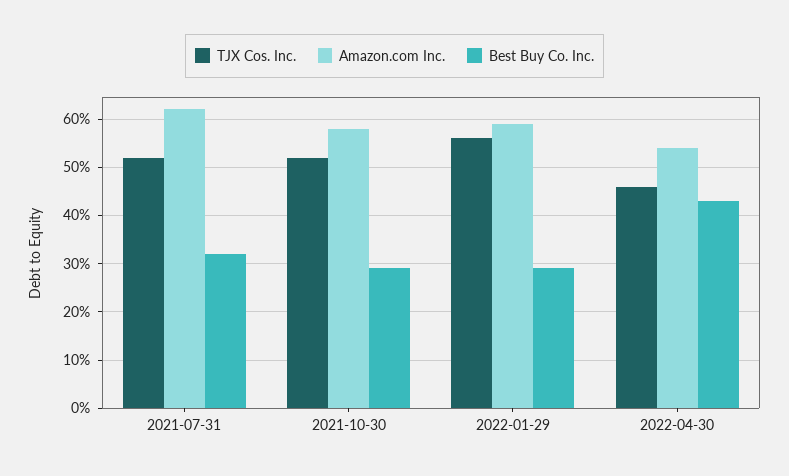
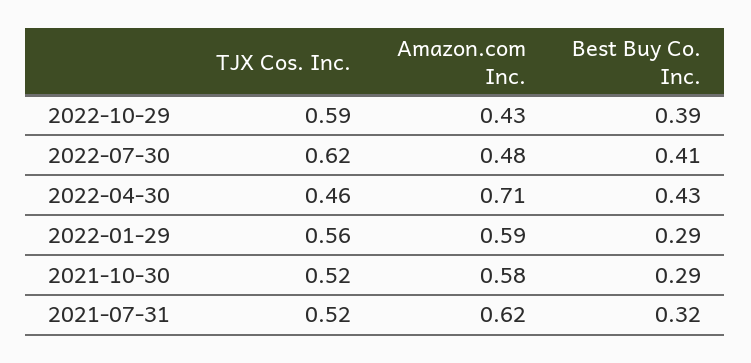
Amazon.com Inc., 2022-04-30: 0.55 -> 0.71
TJX Cos. Inc., 2022-10-29: none -> 0.59
Amazon.com Inc., 2022-10-29: none -> 0.43
Best Buy Co. Inc., 2022-10-29: none -> 0.39
TJX Cos. Inc., 2022-07-30: none -> 0.62
Amazon.com Inc., 2022-07-30: none -> 0.48
Best Buy Co. Inc., 2022-07-30: none -> 0.41

